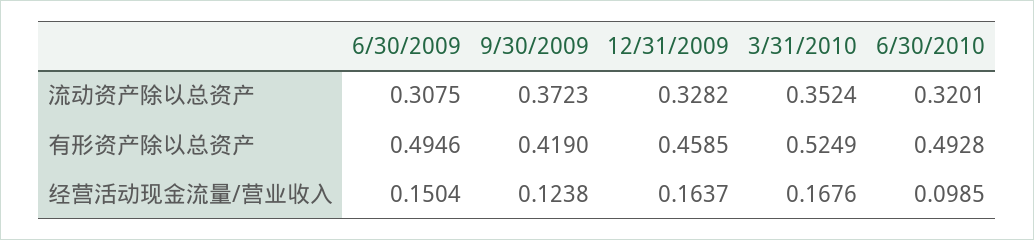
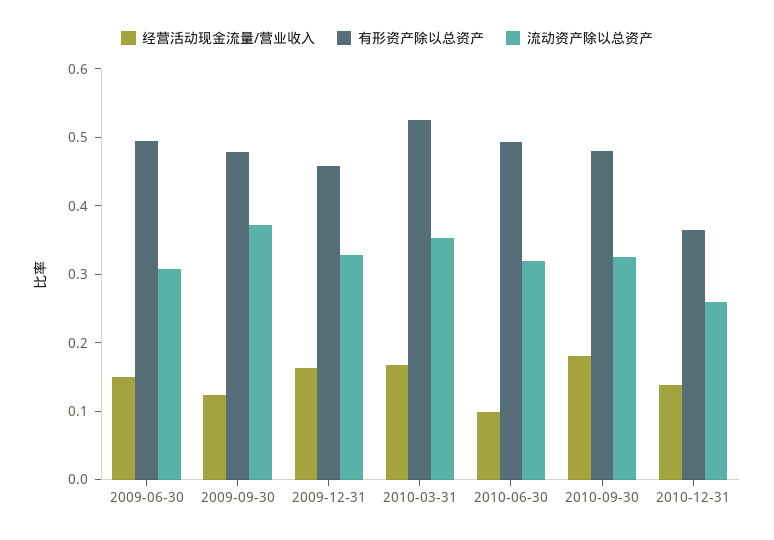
有形资产除以总资产, 9/30/2009: 0.419 -> 0.48
经营活动现金流量/营业收入, 2010-09-30: none -> 0.18
有形资产除以总资产, 2010-09-30: none -> 0.48
流动资产除以总资产, 2010-09-30: none -> 0.32
经营活动现金流量/营业收入, 2010-12-31: none -> 0.14
有形资产除以总资产, 2010-12-31: none -> 0.36
流动资产除以总资产, 2010-12-31: none -> 0.26

